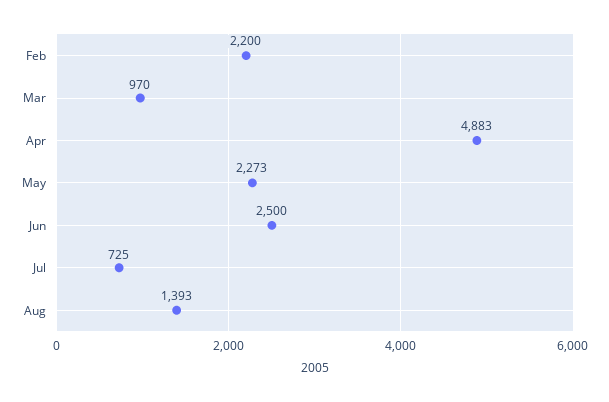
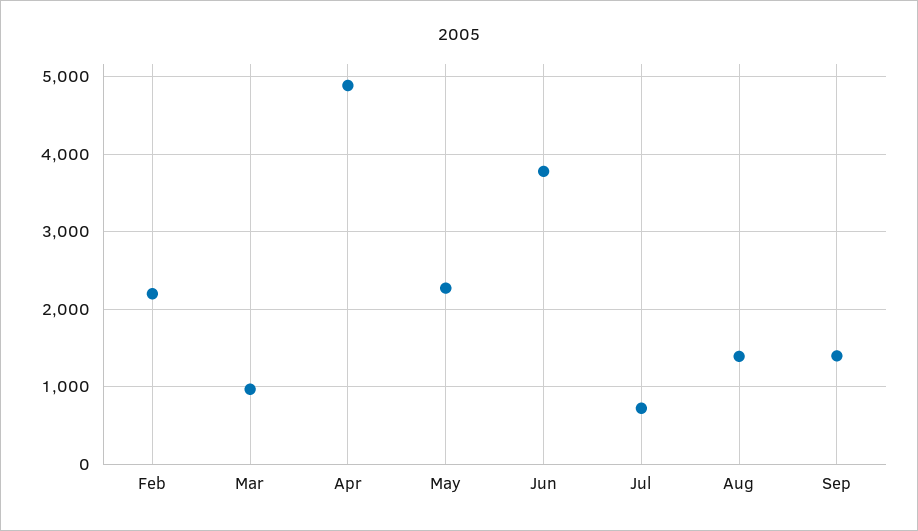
Jun: 2500 -> 3800
Sep: none -> 1400

